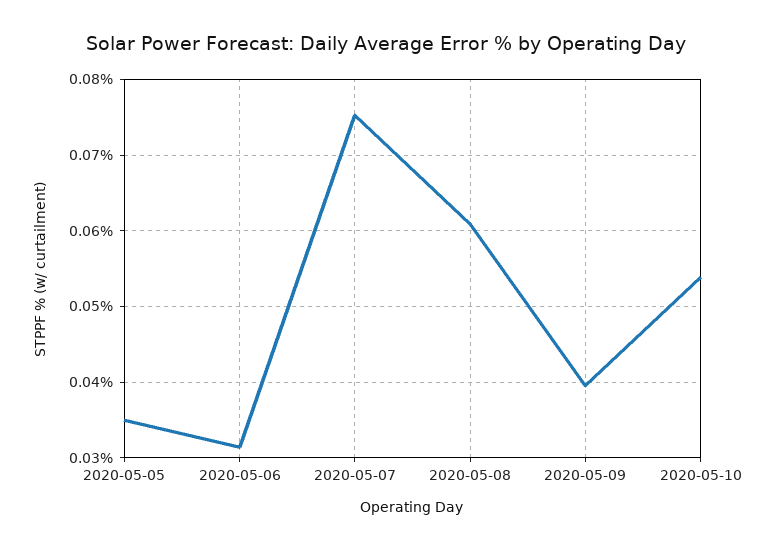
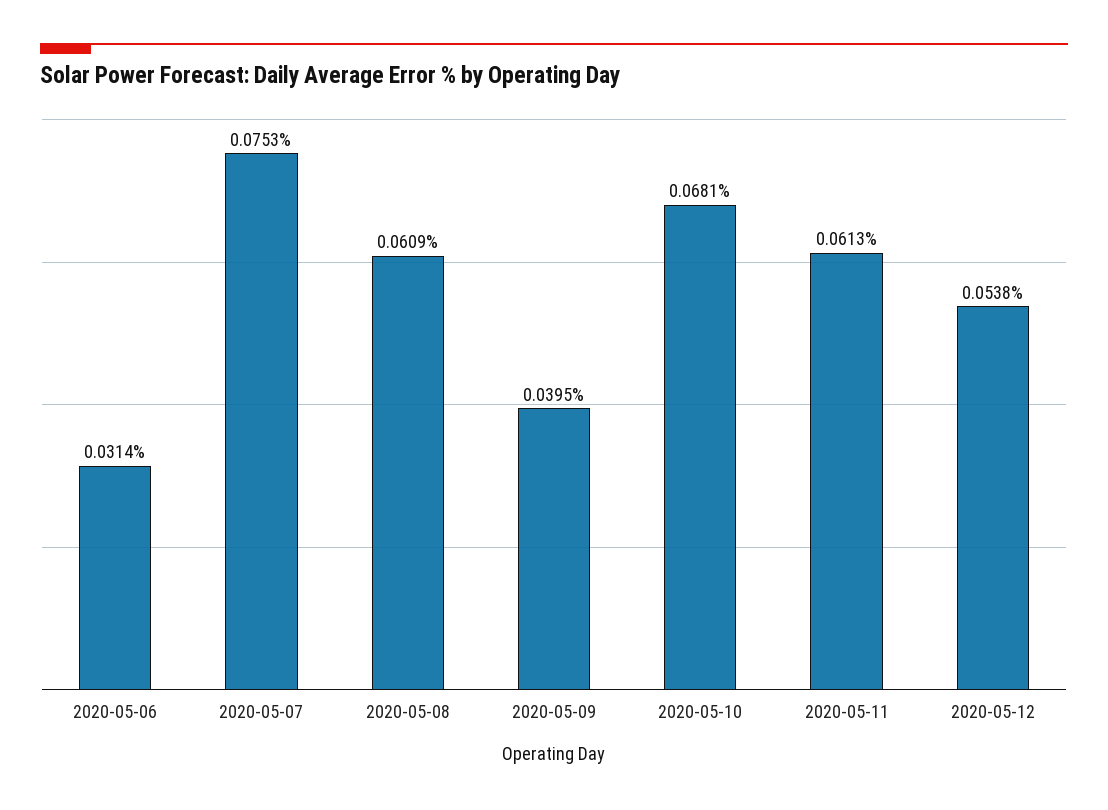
2020-05-05: 0.035 -> none
2020-05-10: 0.054 -> 0.0681
2020-05-11: none -> 0.0613
2020-05-12: none -> 0.0538

